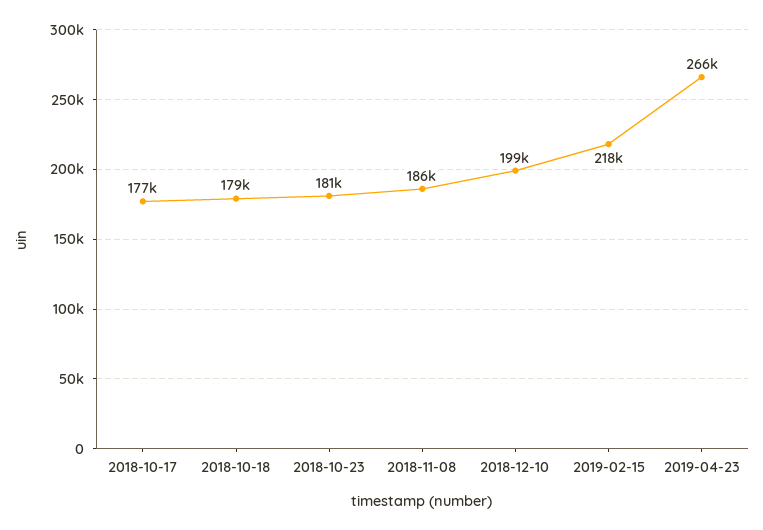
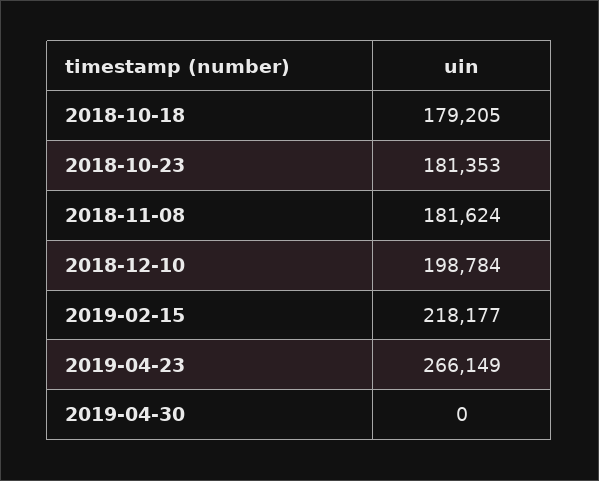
2018-10-17: 177000 -> none
2018-11-08: 186000 -> 181624
2019-04-30: none -> 0

